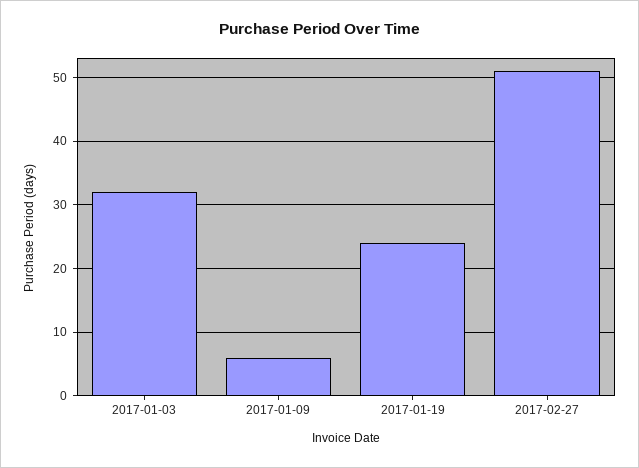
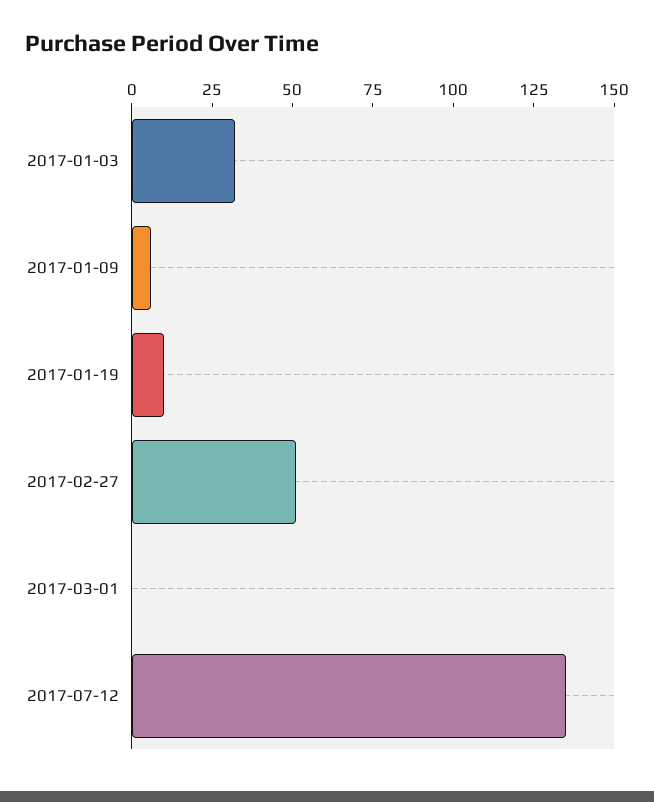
2017-01-19: 24 -> 10
2017-03-01: none -> 0
2017-07-12: none -> 135

